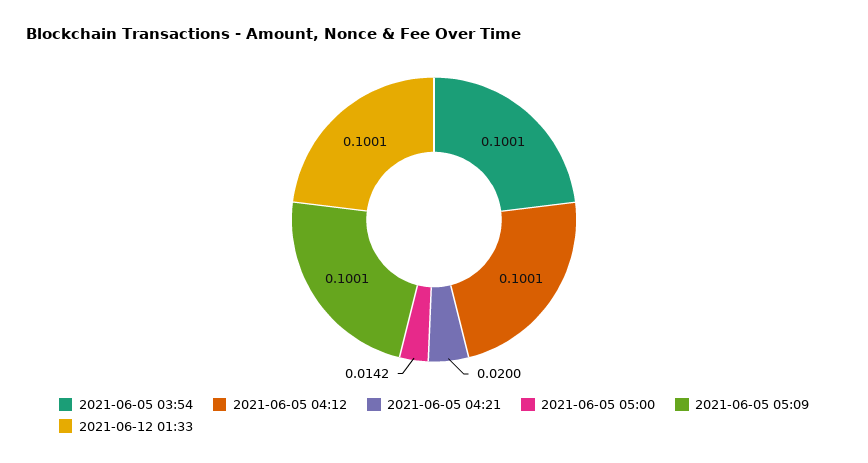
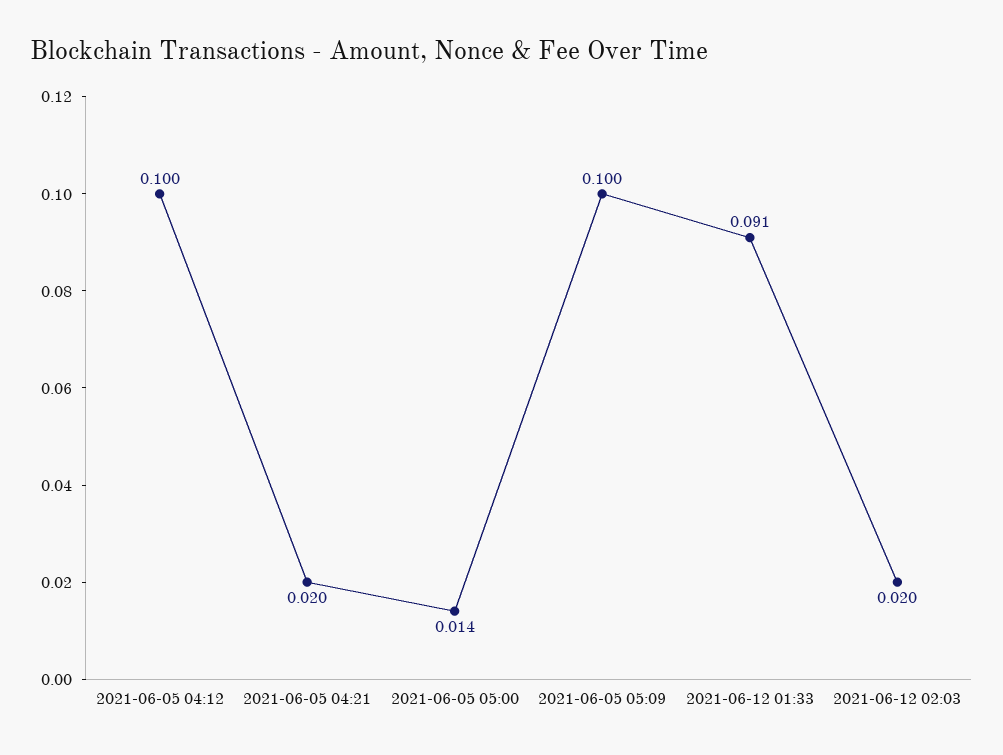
2021-06-05 03:54: 0.1001 -> none
2021-06-12 01:33: 0.1001 -> 0.091
2021-06-12 02:03: none -> 0.02

